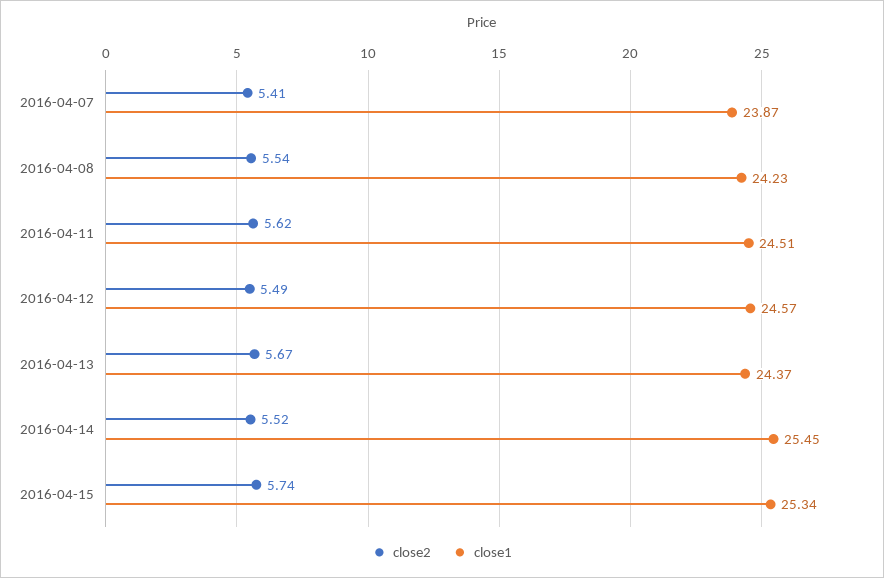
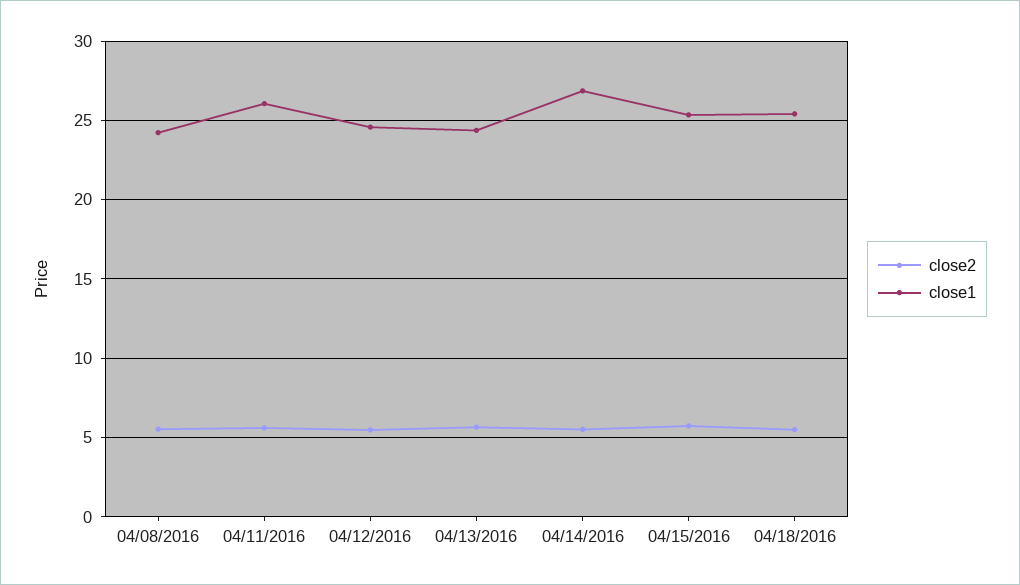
close2, 2016-04-07: 5.41 -> none
close1, 2016-04-07: 23.87 -> none
close1, 2016-04-11: 24.51 -> 26
close1, 2016-04-14: 25.45 -> 27
close2, 04/18/2016: none -> 5.5
close1, 04/18/2016: none -> 25.5

